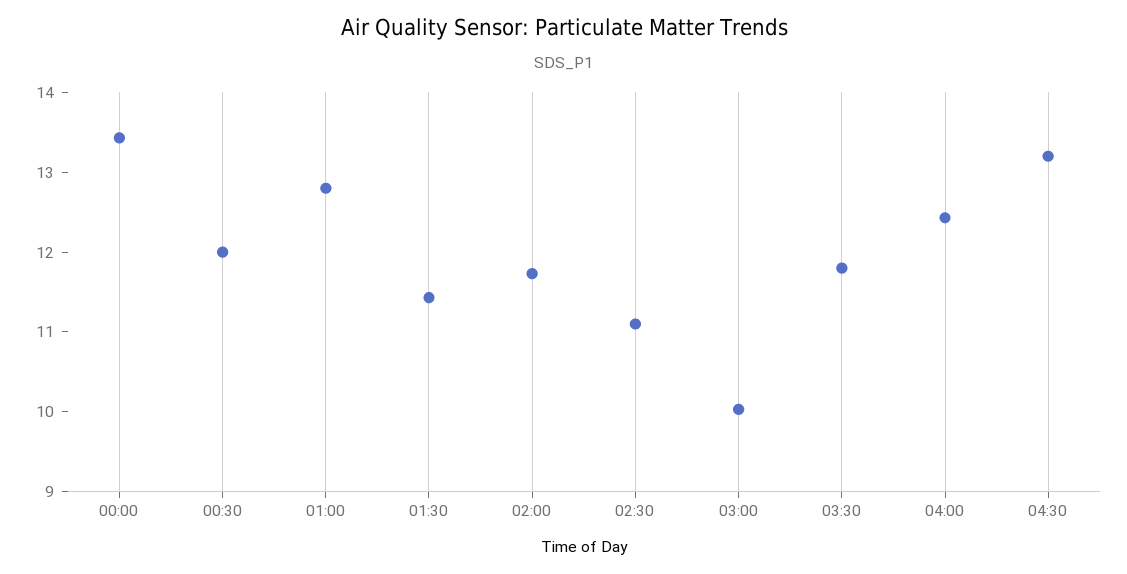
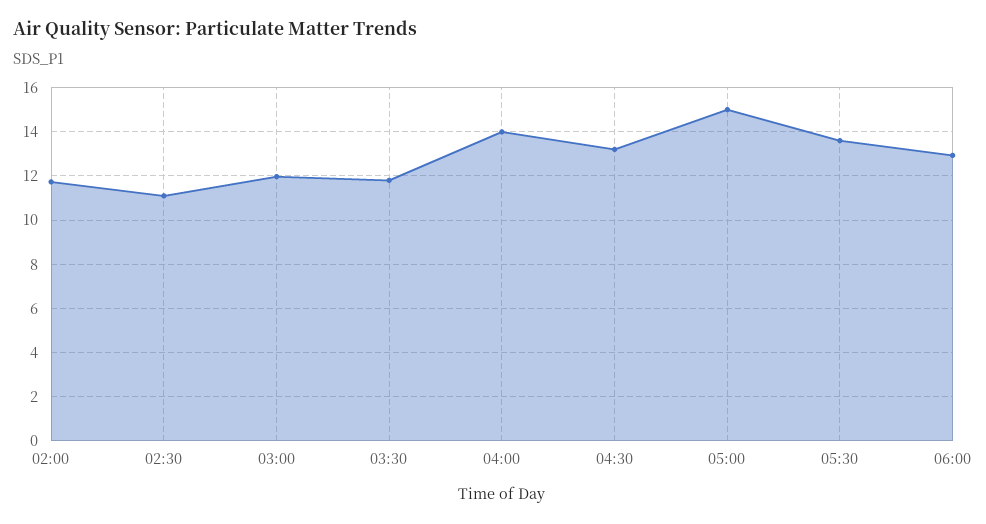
00:00: 13.4 -> none
00:30: 12 -> none
01:00: 12.8 -> none
01:30: 11.4 -> none
03:00: 10 -> 12
04:00: 12.4 -> 14
05:00: none -> 15
05:30: none -> 13.5
06:00: none -> 13

